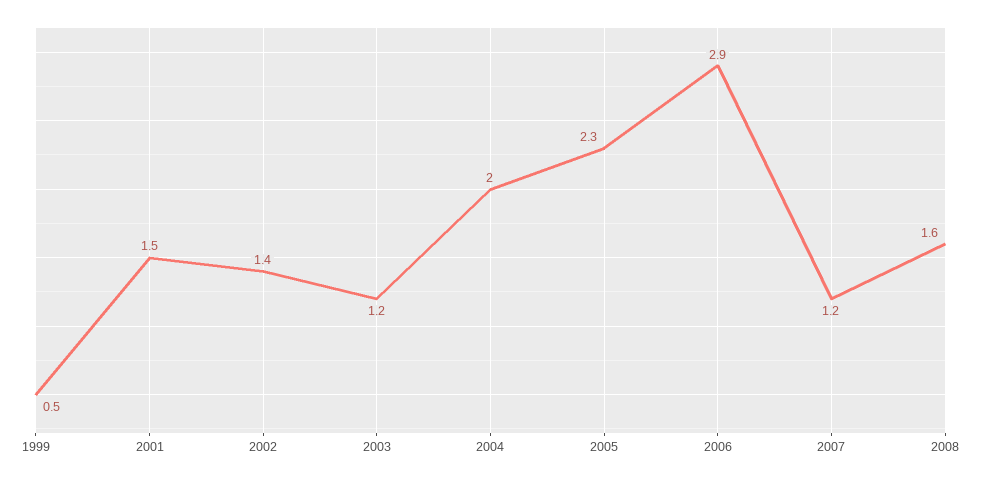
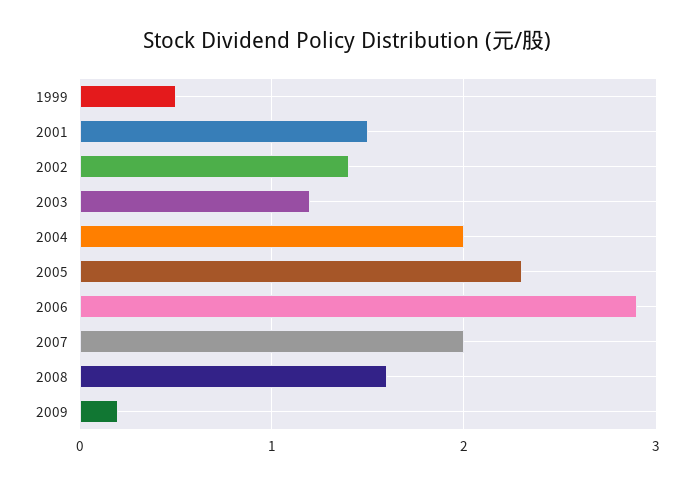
2007: 1.2 -> 2
2009: none -> 0.2

